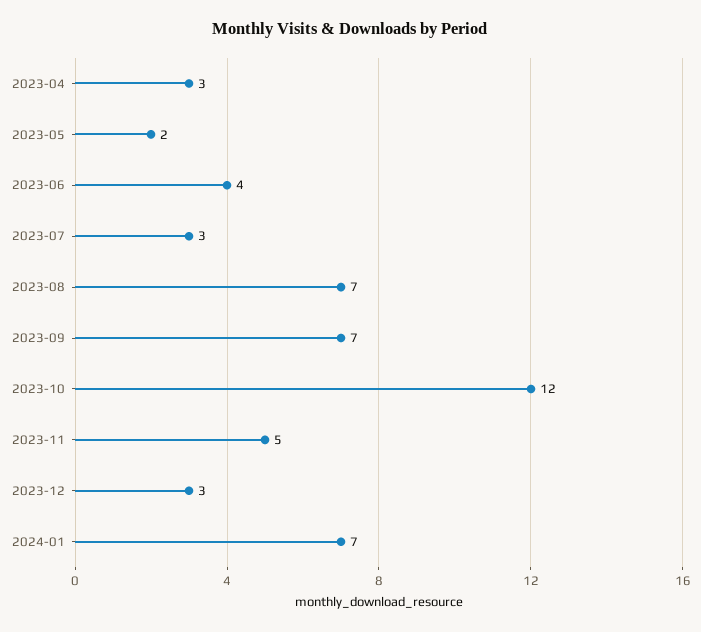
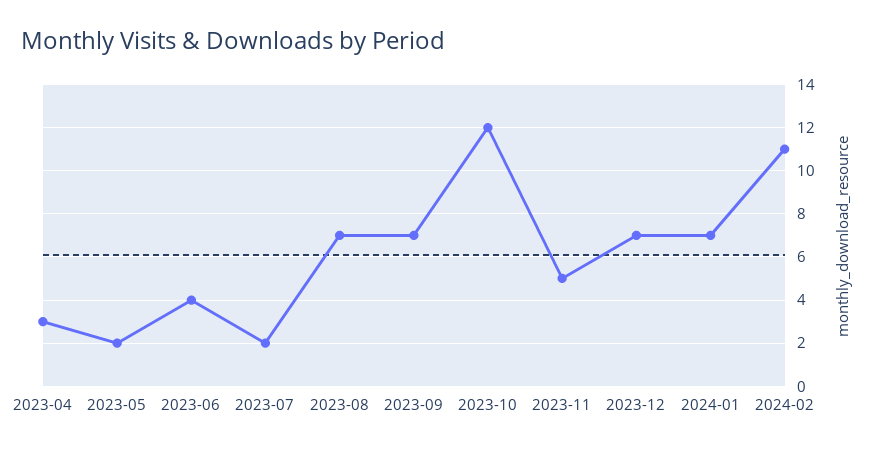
2023-07: 3 -> 2
2023-12: 3 -> 7
2024-02: none -> 11

